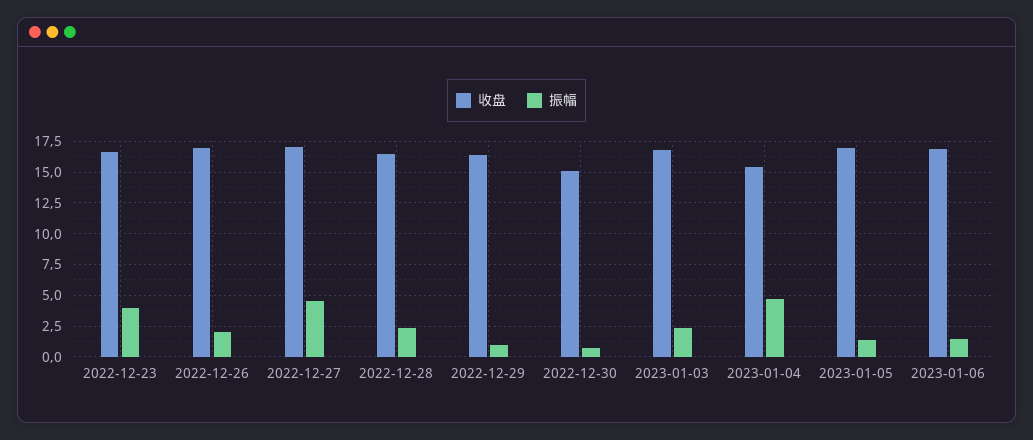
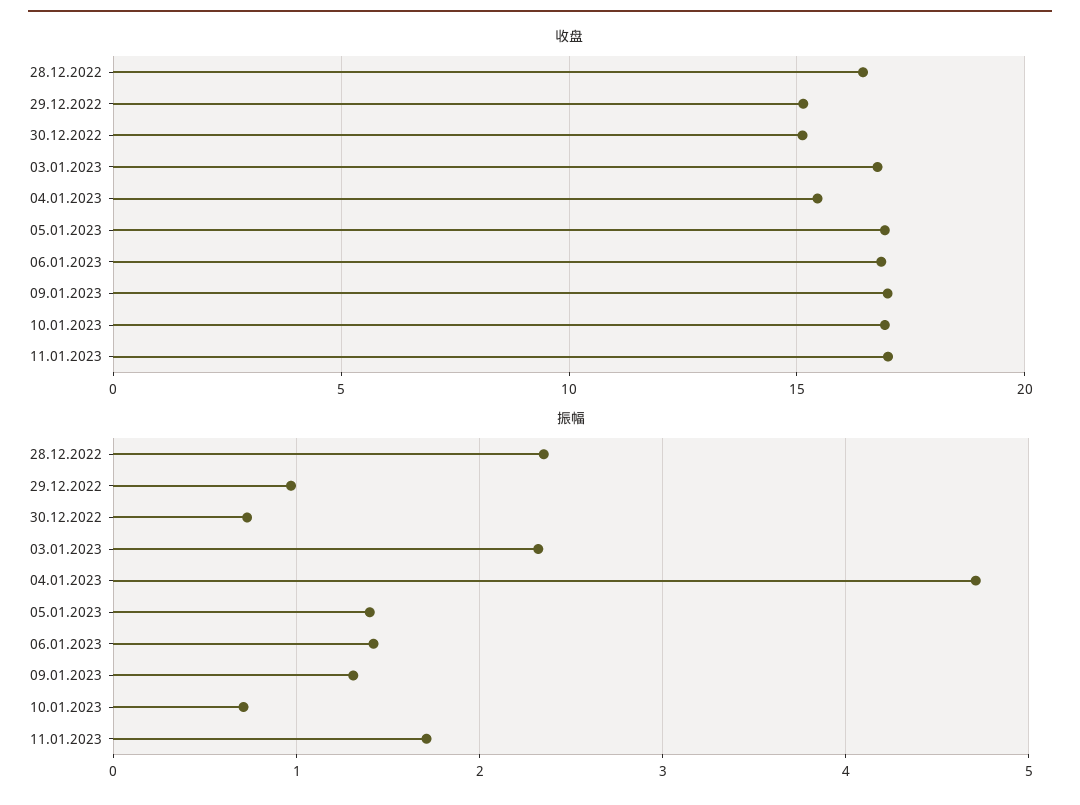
收盘, 2022-12-23: 16.5 -> none
振幅, 2022-12-23: 4 -> none
收盘, 2022-12-26: 17 -> none
振幅, 2022-12-26: 2 -> none
收盘, 2022-12-27: 17 -> none
振幅, 2022-12-27: 4.5 -> none
收盘, 2022-12-29: 16.5 -> 15
收盘, 09.01.2023: none -> 17
收盘, 10.01.2023: none -> 17
收盘, 11.01.2023: none -> 17
振幅, 09.01.2023: none -> 1.3
振幅, 10.01.2023: none -> 0.7
振幅, 11.01.2023: none -> 1.7

